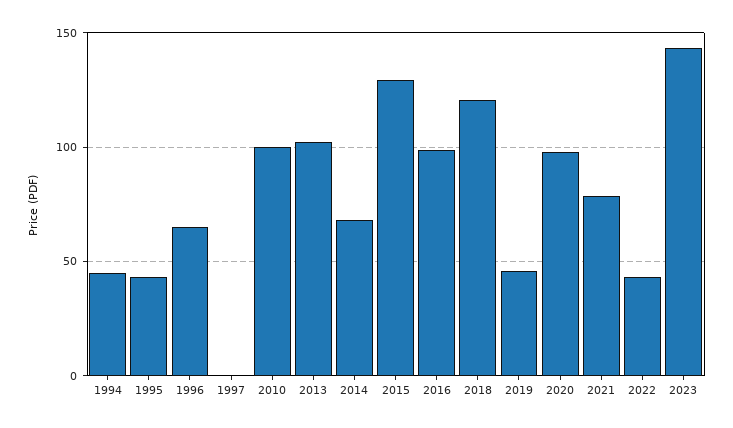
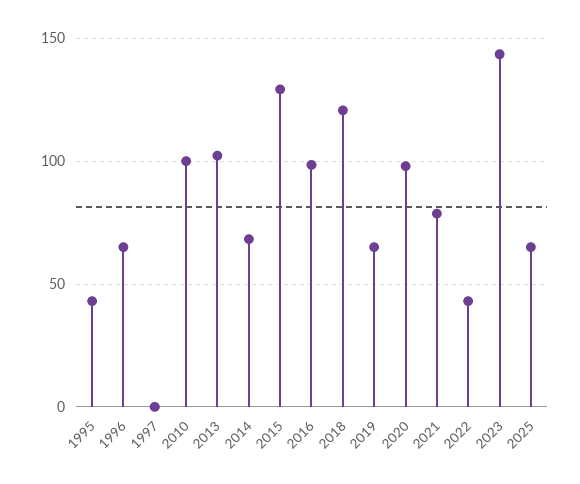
1994: 45 -> none
2019: 45 -> 65
2025: none -> 65

